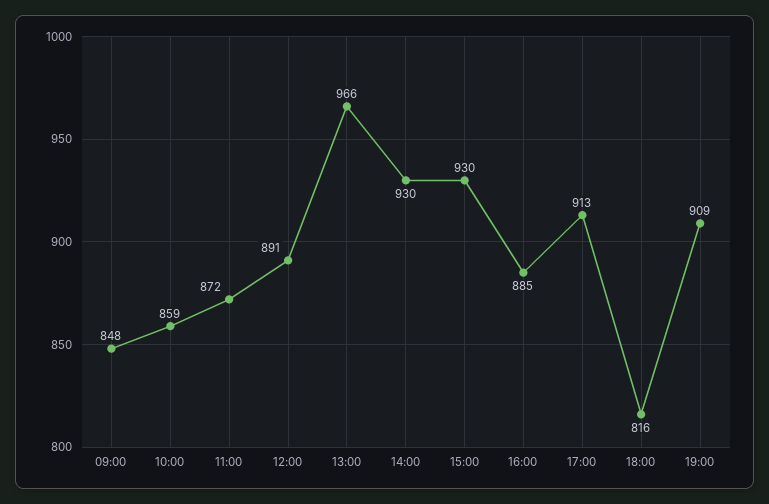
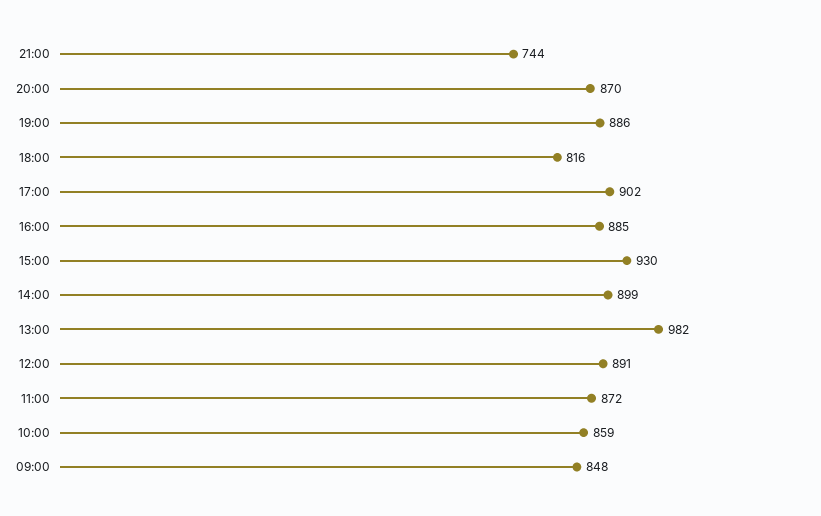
13:00: 966 -> 982
14:00: 930 -> 899
17:00: 913 -> 902
19:00: 909 -> 886
21:00: none -> 744
20:00: none -> 870

